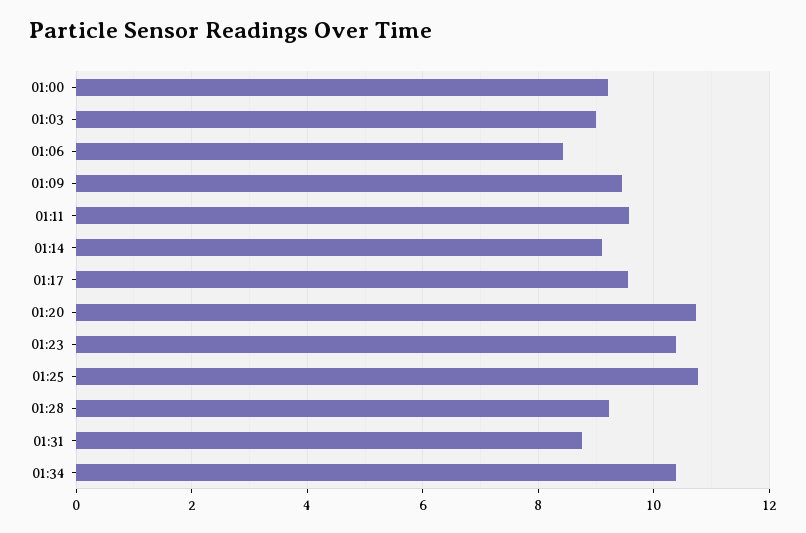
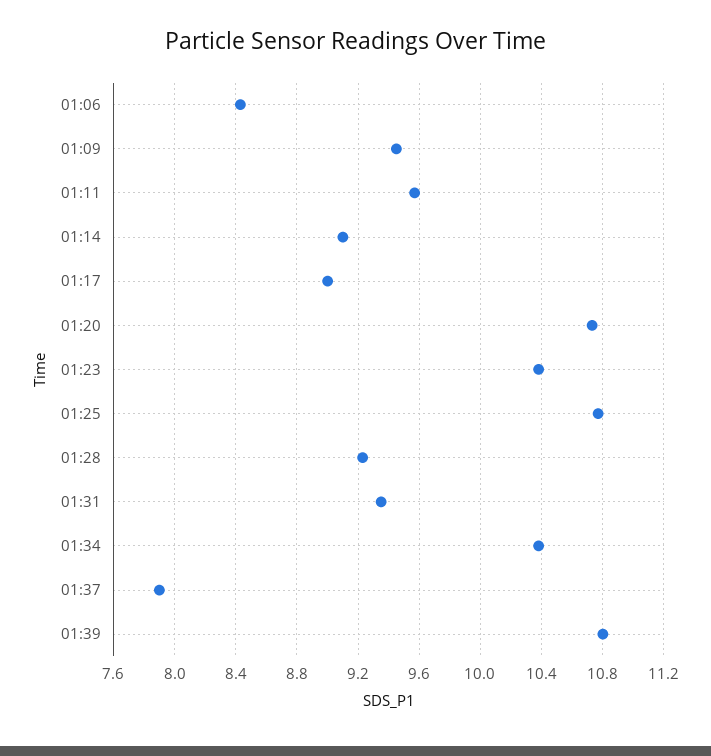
01:00: 9.2 -> none
01:03: 9 -> none
01:17: 9.6 -> 9
01:31: 8.8 -> 9.35
01:37: none -> 7.9
01:39: none -> 10.8

